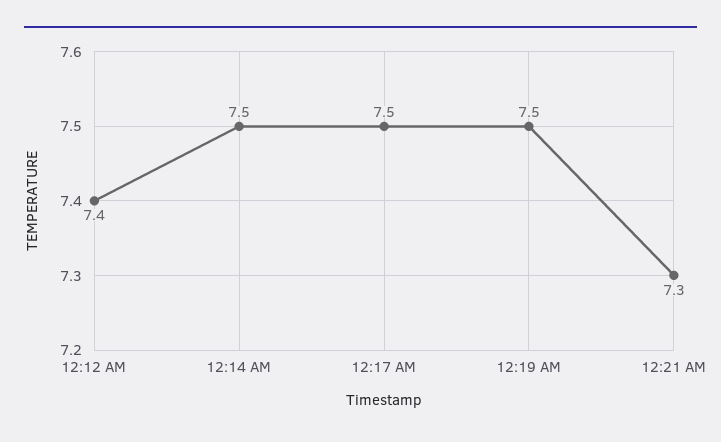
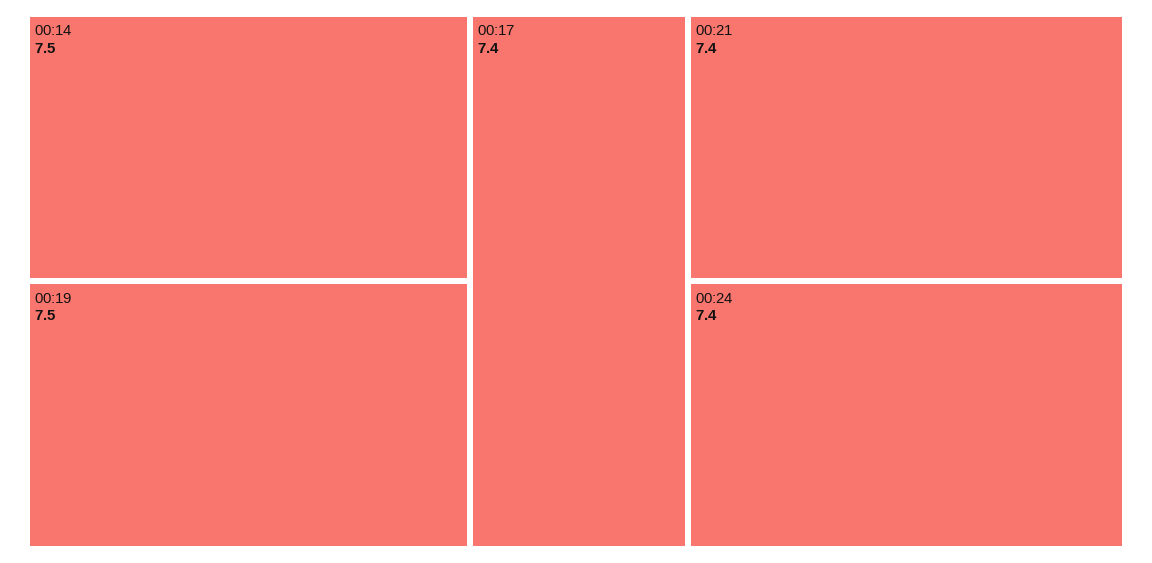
12:12 AM: 7.4 -> none
12:17 AM: 7.5 -> 7.4
12:21 AM: 7.3 -> 7.4
00:24: none -> 7.4

